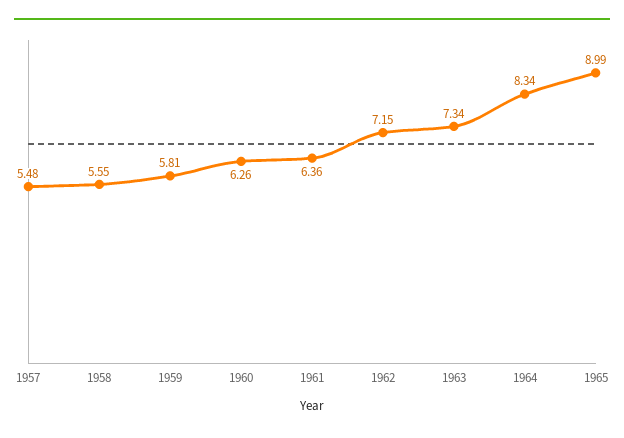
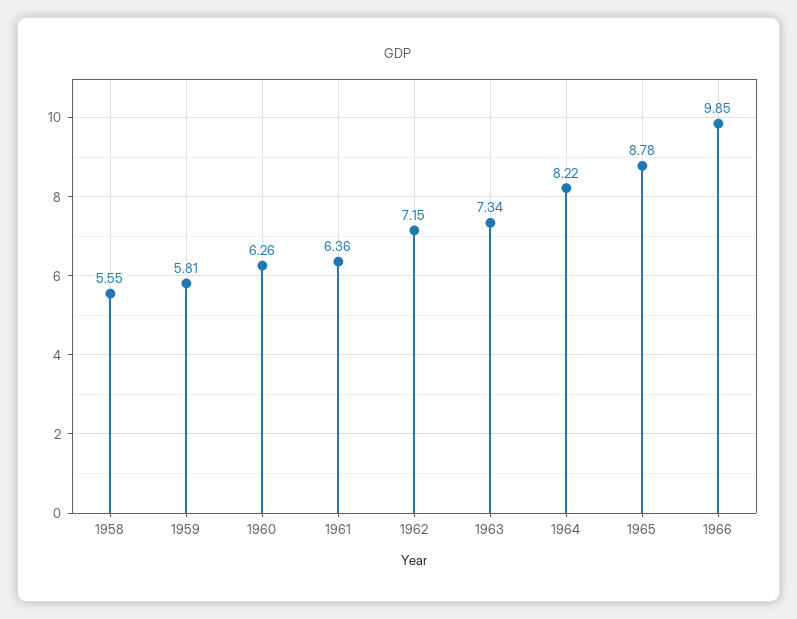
1957: 5.48 -> none
1964: 8.34 -> 8.22
1965: 8.99 -> 8.78
1966: none -> 9.85

